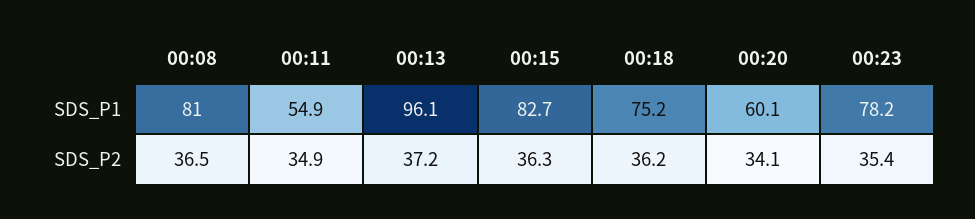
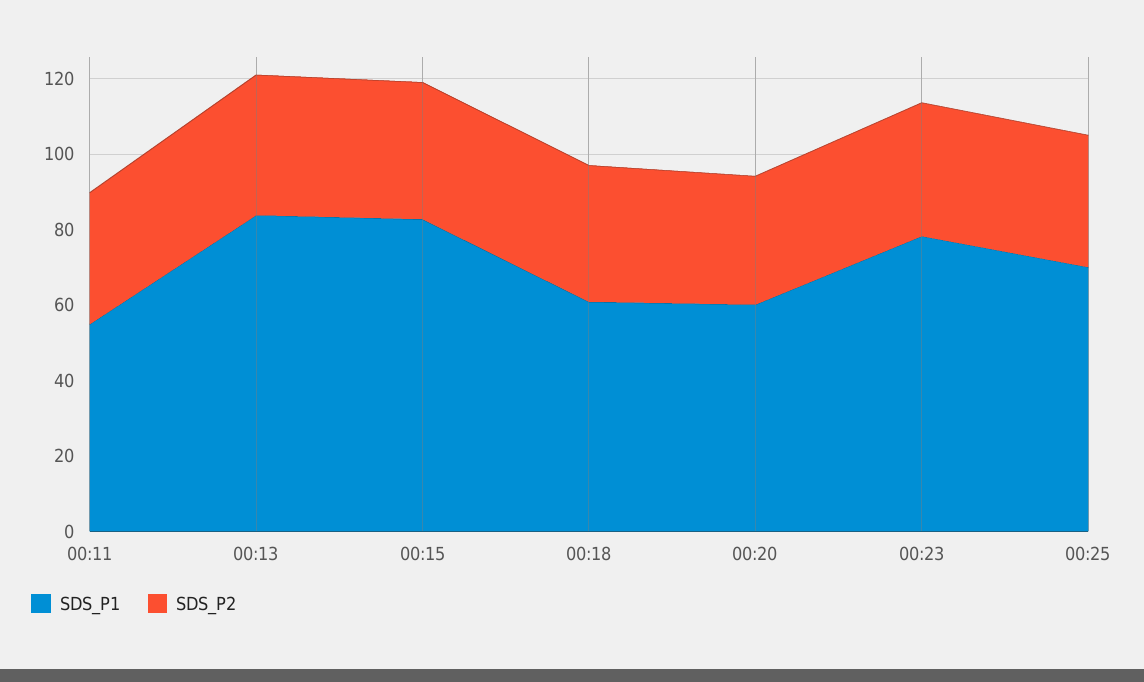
SDS_P1, 00:08: 81 -> none
SDS_P1, 00:13: 96.1 -> 85
SDS_P1, 00:18: 75.2 -> 60
SDS_P2, 00:08: 36.5 -> none
SDS_P1, 00:25: none -> 70
SDS_P2, 00:25: none -> 35

